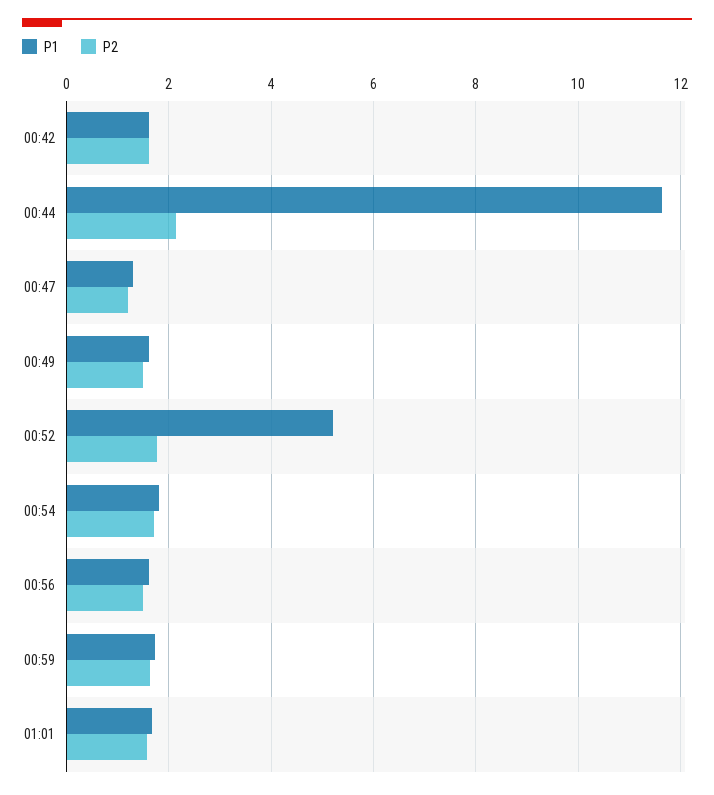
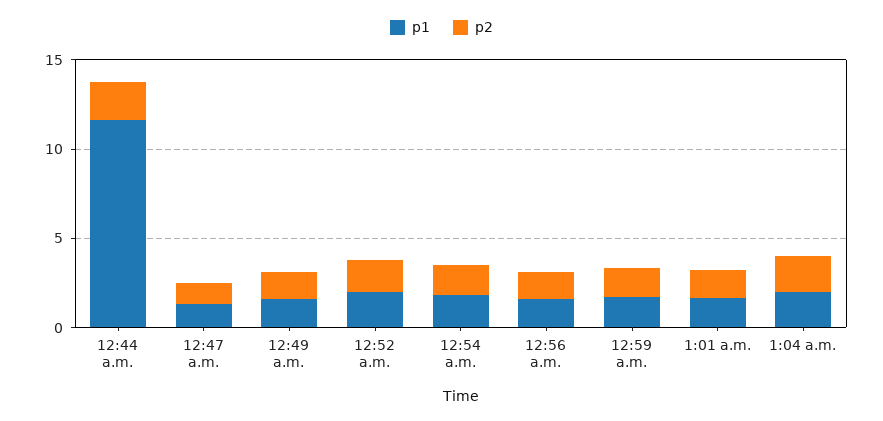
P1, 00:42: 1.6 -> none
P2, 00:42: 1.6 -> none
P1, 00:52: 5.2 -> 2
P1, 1:04 a.m.: none -> 2
P2, 1:04 a.m.: none -> 2

